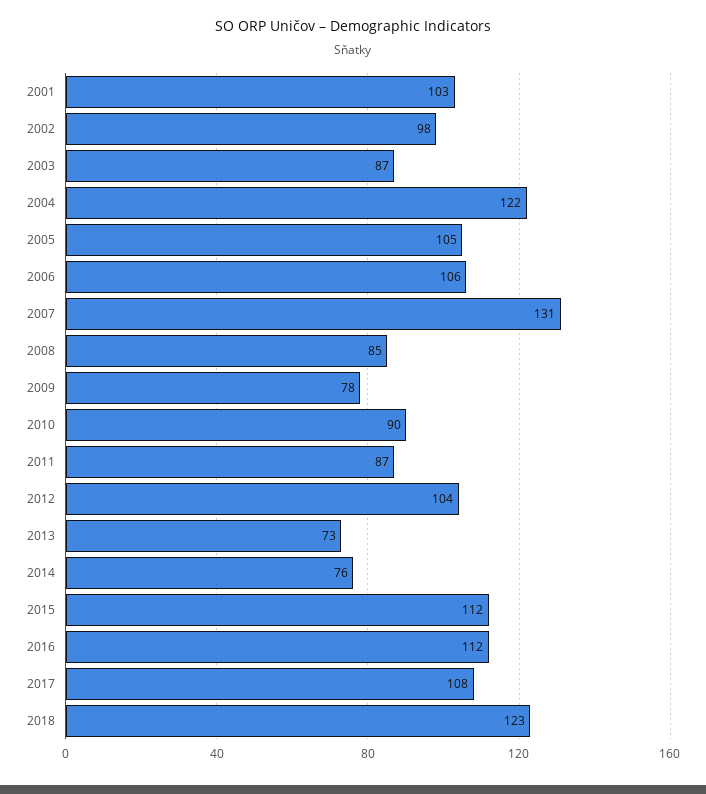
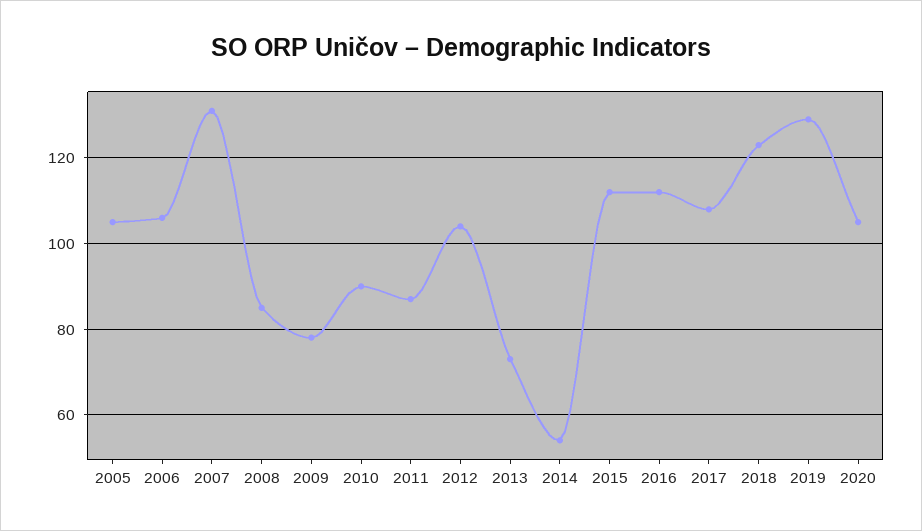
2001: 103 -> none
2002: 98 -> none
2003: 87 -> none
2004: 122 -> none
2014: 76 -> 55
2019: none -> 130
2020: none -> 105

